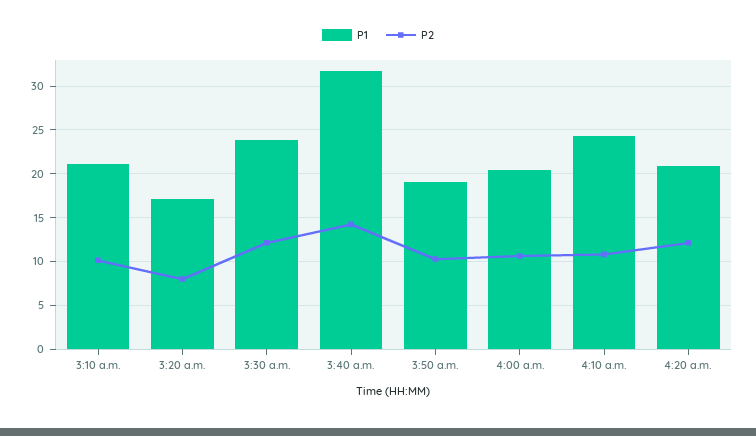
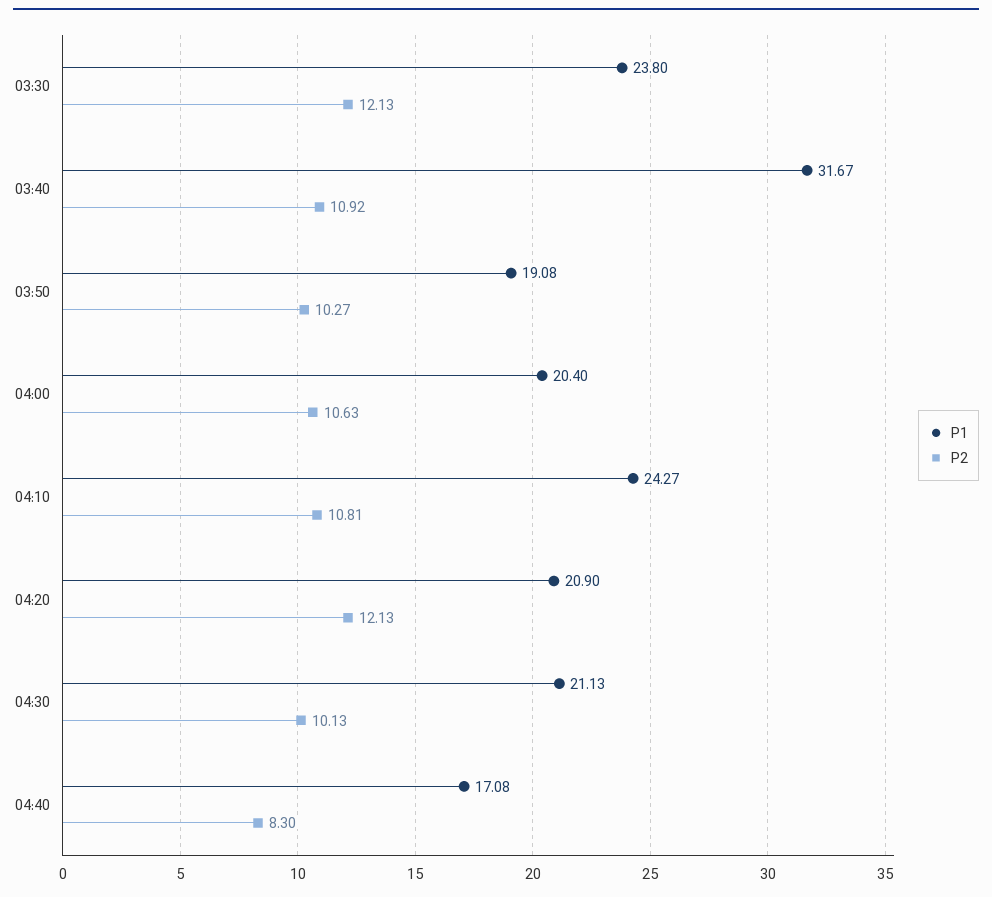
P1, 3:10 a.m.: 21 -> none
P2, 3:10 a.m.: 10 -> none
P1, 3:20 a.m.: 17 -> none
P2, 3:20 a.m.: 8 -> none
P2, 3:40 a.m.: 14 -> 10.92
P1, 04:30: none -> 21.13
P2, 04:30: none -> 10.13
P1, 04:40: none -> 17.08
P2, 04:40: none -> 8.3

